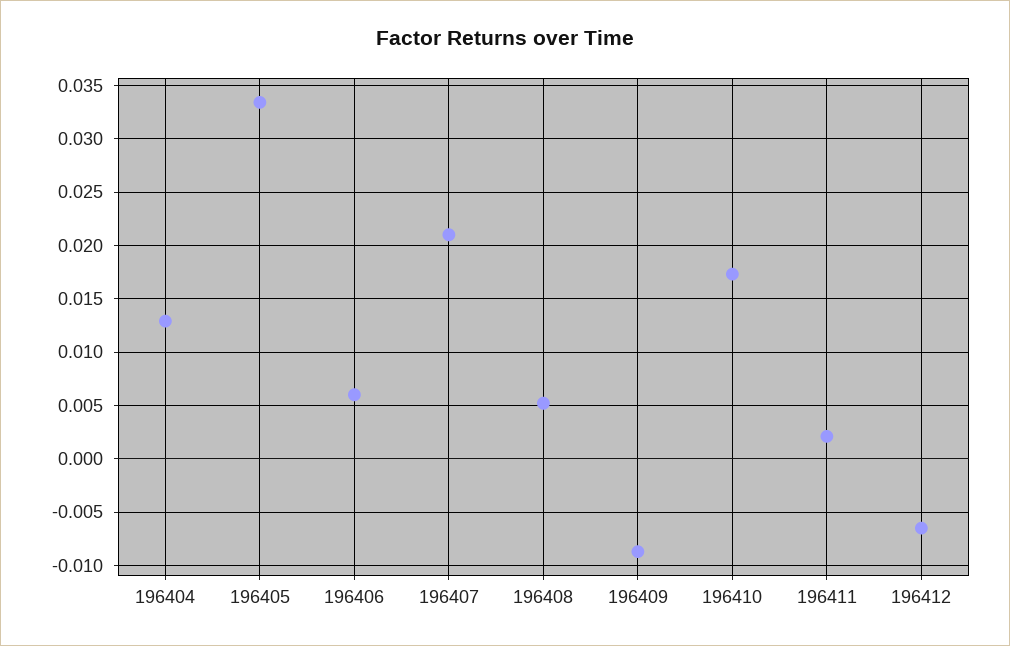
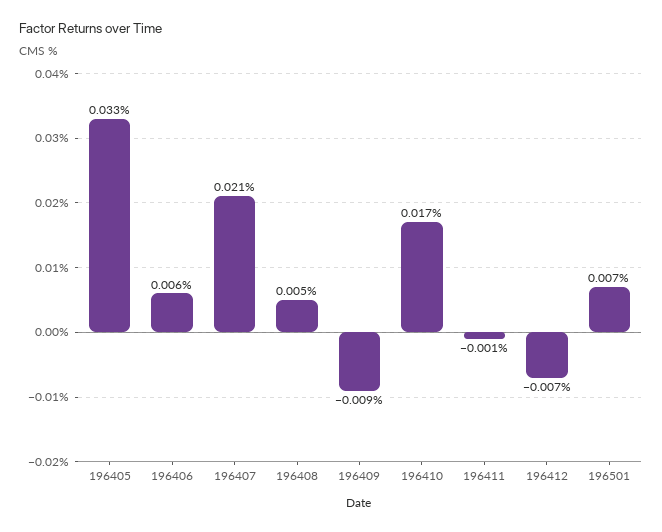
196404: 0.013 -> none
196411: 0.002 -> -0.001
196501: none -> 0.007

